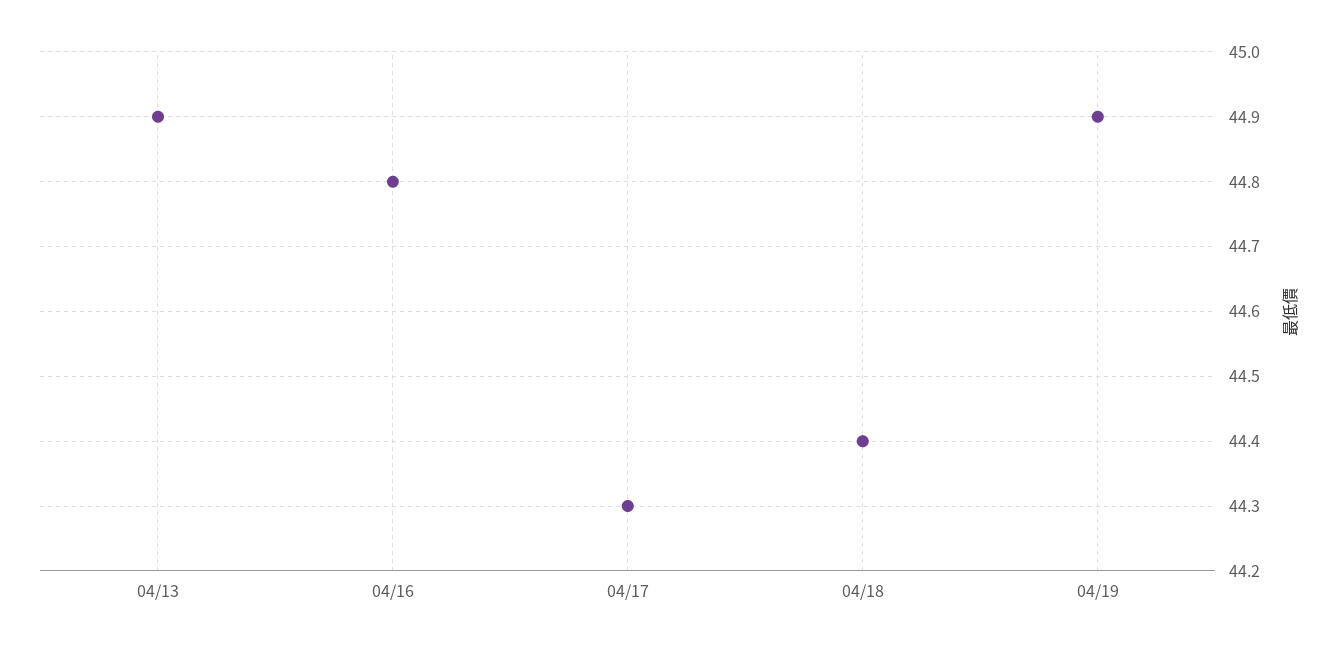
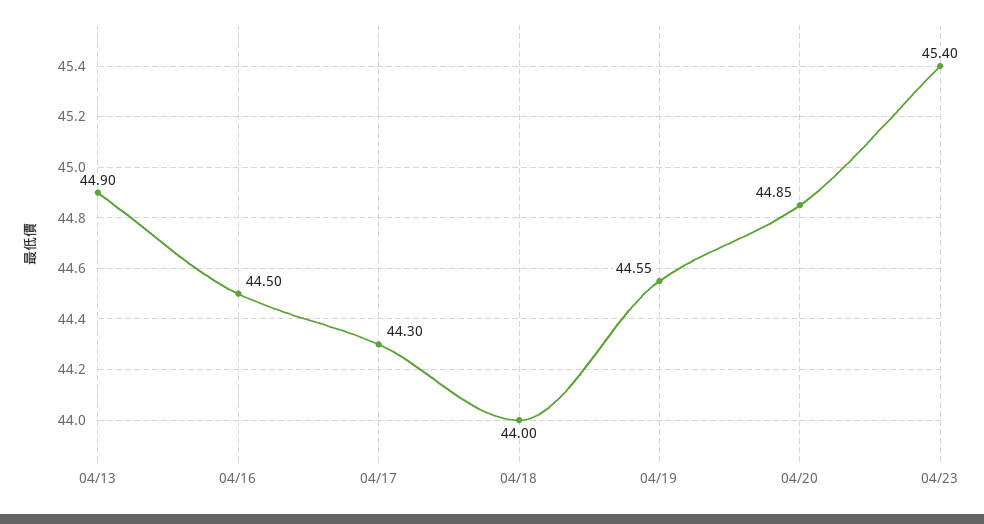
04/16: 44.8 -> 44.5
04/18: 44.4 -> 44
04/19: 44.9 -> 44.55
04/20: none -> 44.85
04/23: none -> 45.4

